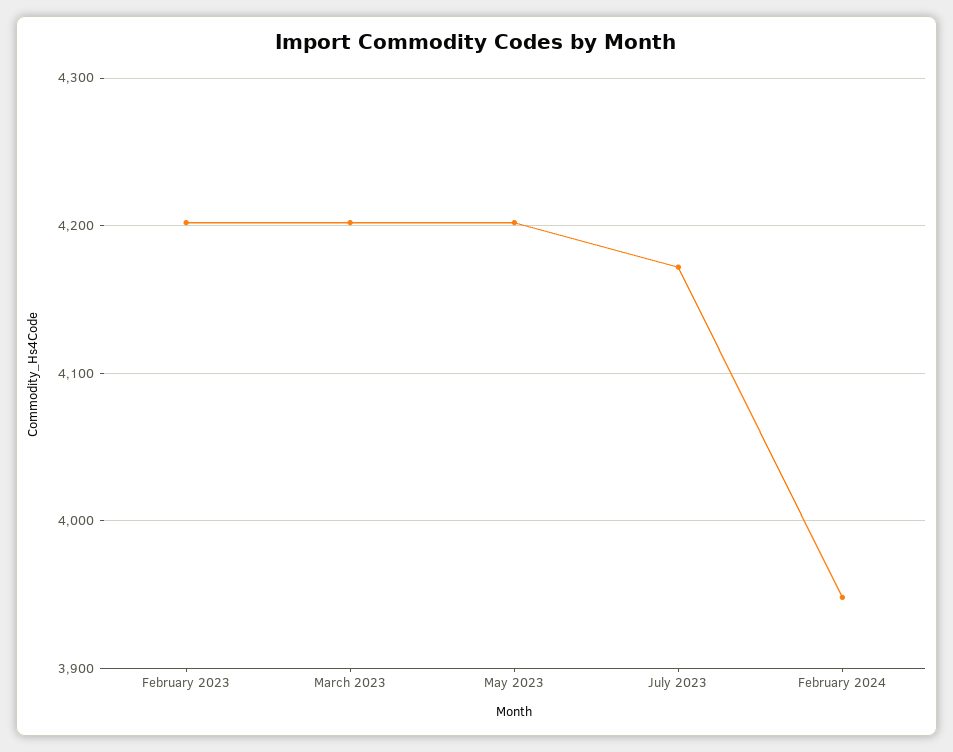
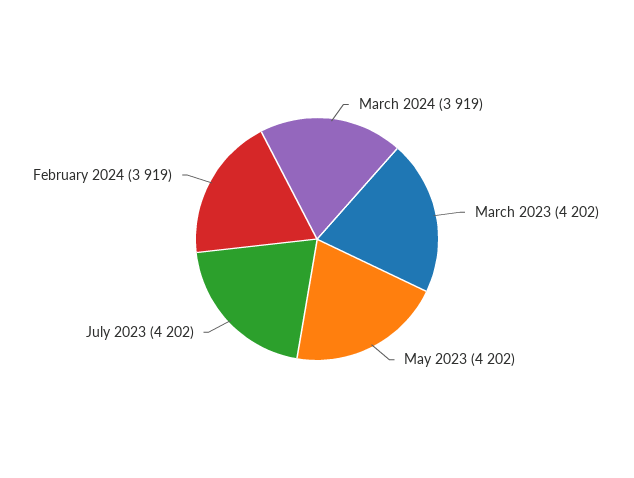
February 2023: 4200 -> none
July 2023: 4170 -> 4202
February 2024: 3950 -> 3919
March 2024: none -> 3919

